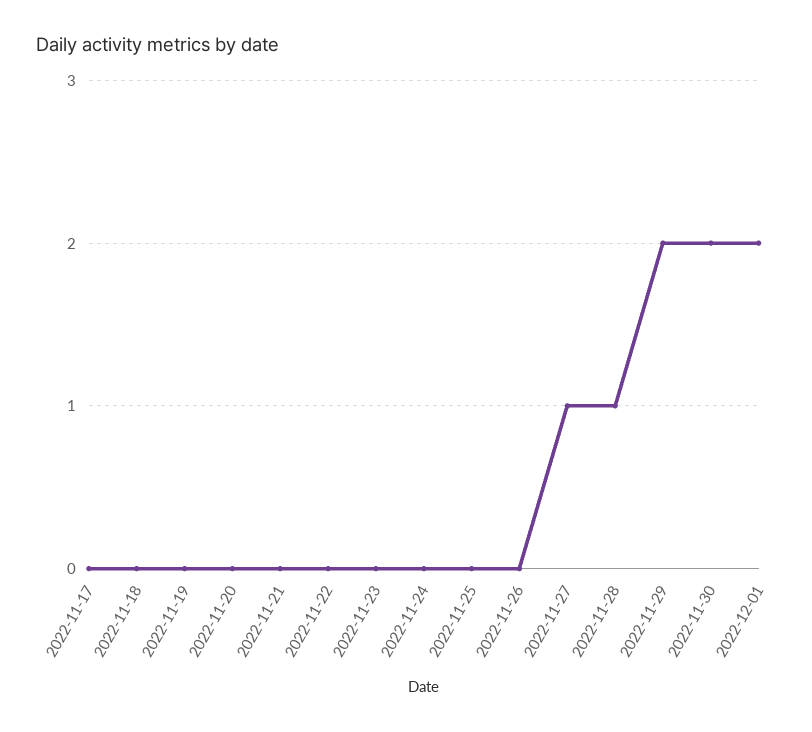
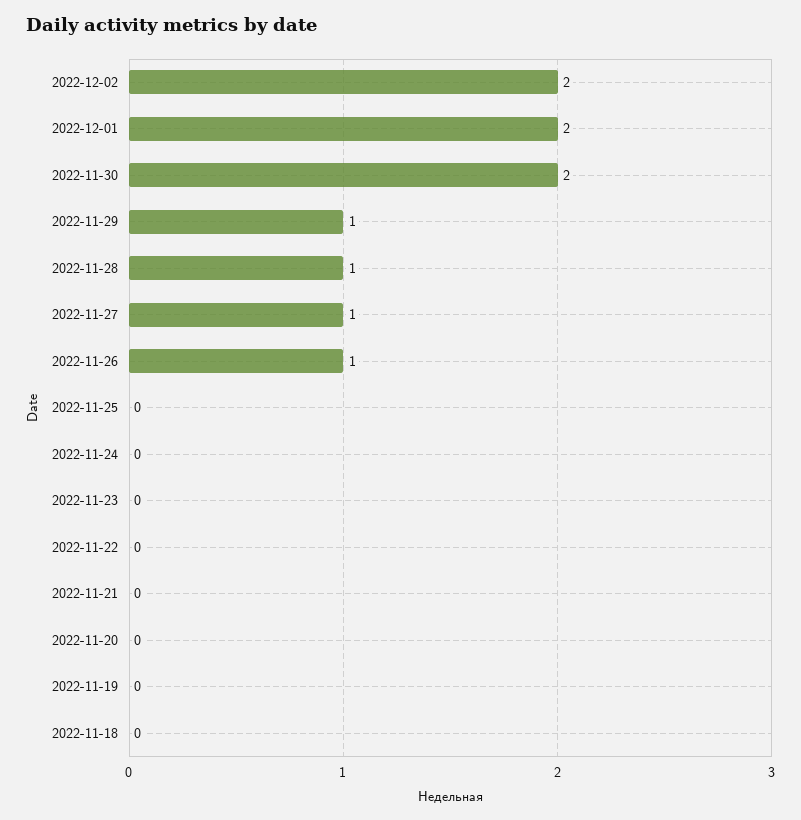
2022-11-17: 0 -> none
2022-11-26: 0 -> 1
2022-11-29: 2 -> 1
2022-12-02: none -> 2

